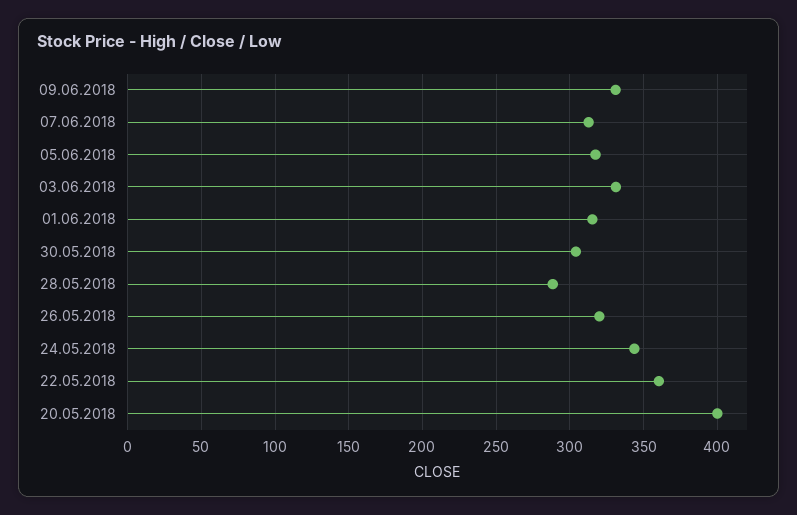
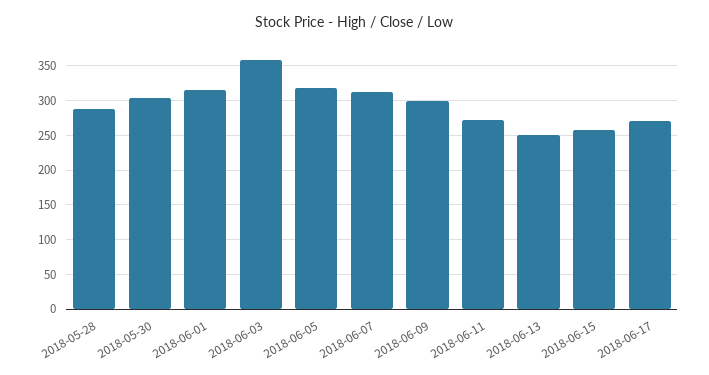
09.06.2018: 330 -> 300
03.06.2018: 330 -> 360
26.05.2018: 320 -> none
24.05.2018: 345 -> none
22.05.2018: 360 -> none
20.05.2018: 400 -> none
2018-06-11: none -> 270
2018-06-13: none -> 250
2018-06-15: none -> 260
2018-06-17: none -> 270

